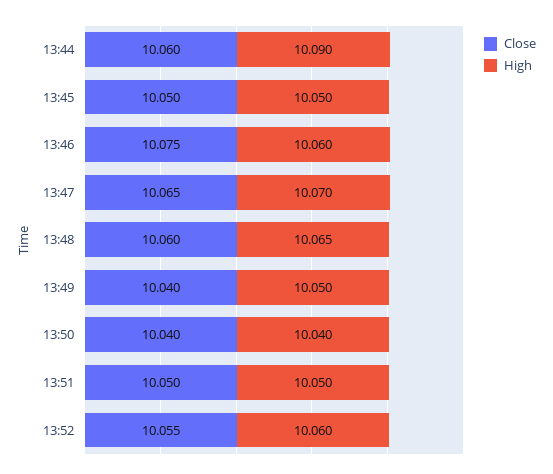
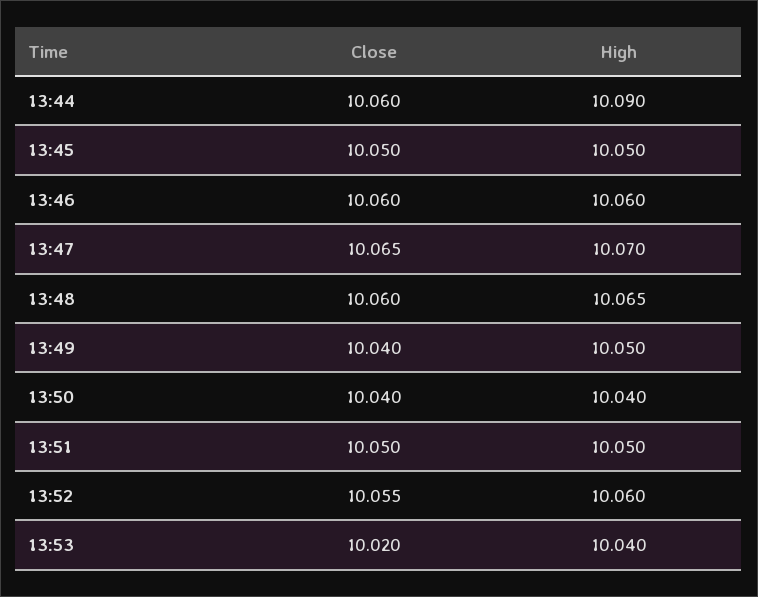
Close, 13:46: 10.075 -> 10.06
Close, 13:53: none -> 10.02
High, 13:53: none -> 10.04

